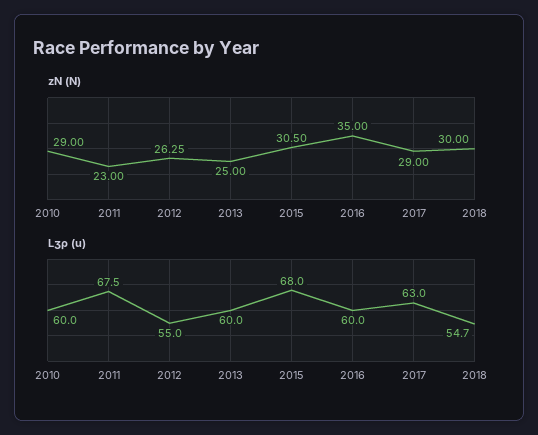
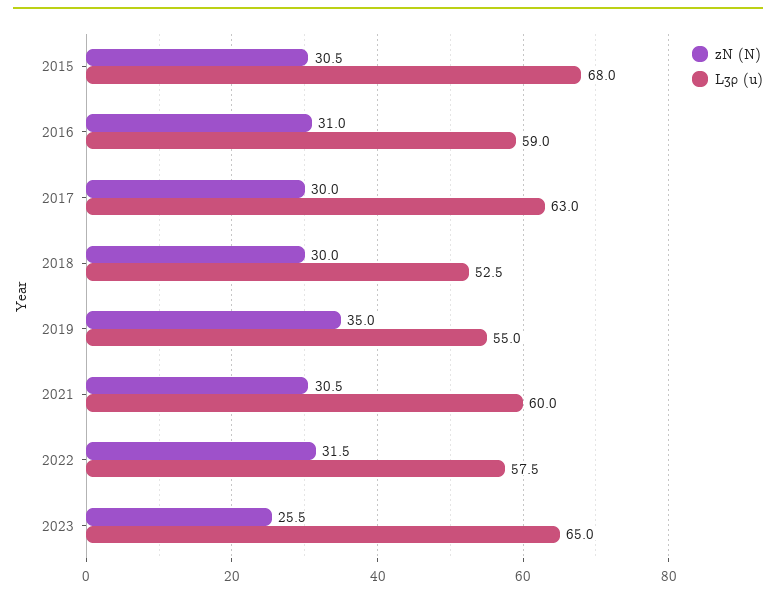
zN (N), 2010: 29 -> none
zN (N), 2011: 23 -> none
zN (N), 2012: 26.25 -> none
zN (N), 2013: 25 -> none
zN (N), 2016: 35 -> 31
zN (N), 2017: 29 -> 30
Lʒρ (u), 2010: 60 -> none
Lʒρ (u), 2011: 67.5 -> none
Lʒρ (u), 2012: 55 -> none
Lʒρ (u), 2013: 60 -> none
Lʒρ (u), 2016: 60 -> 59
Lʒρ (u), 2018: 54.7 -> 52.5
zN (N), 2019: none -> 35
Lʒρ (u), 2019: none -> 55
zN (N), 2021: none -> 30.5
Lʒρ (u), 2021: none -> 60
zN (N), 2022: none -> 31.5
Lʒρ (u), 2022: none -> 57.5
zN (N), 2023: none -> 25.5
Lʒρ (u), 2023: none -> 65

